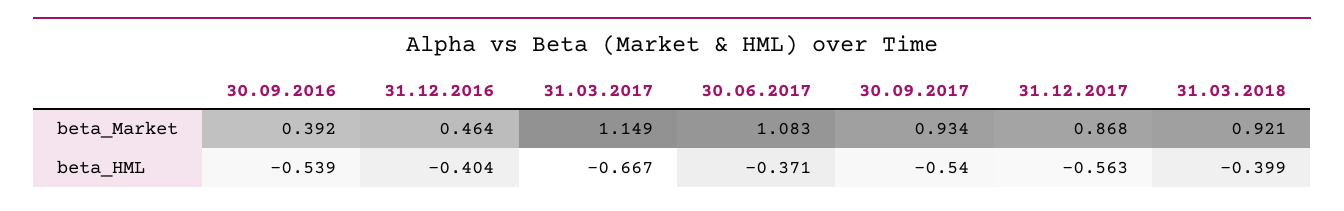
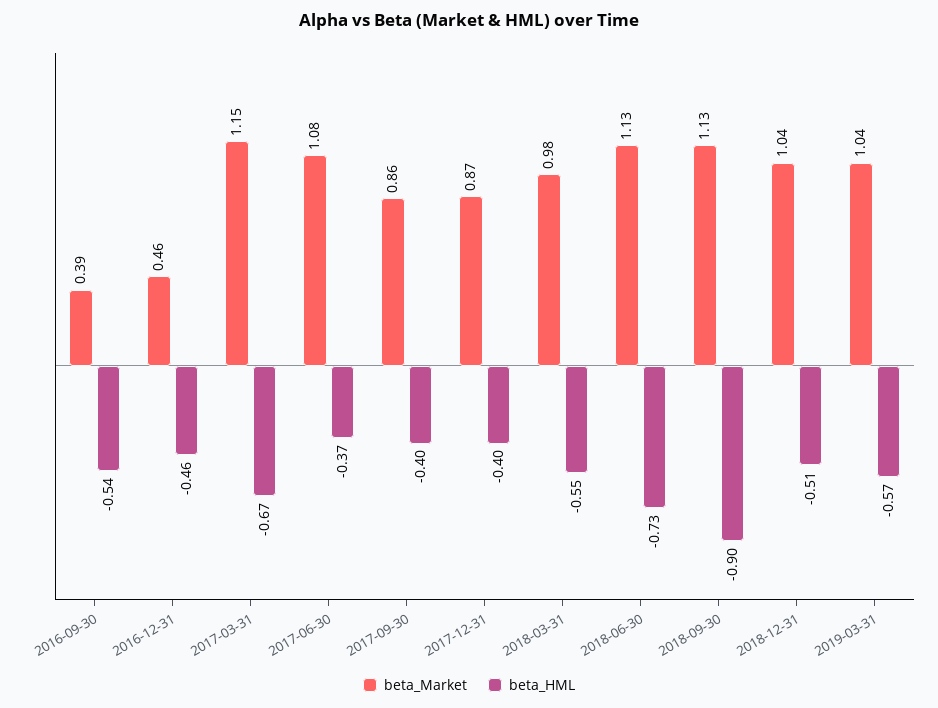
beta_Market, 30.09.2017: 0.934 -> 0.86
beta_Market, 31.03.2018: 0.921 -> 0.98
beta_HML, 31.12.2016: -0.404 -> -0.46
beta_HML, 30.09.2017: -0.54 -> -0.4
beta_HML, 31.12.2017: -0.563 -> -0.4
beta_HML, 31.03.2018: -0.399 -> -0.55
beta_Market, 2018-06-30: none -> 1.13
beta_HML, 2018-06-30: none -> -0.73
beta_Market, 2018-09-30: none -> 1.13
beta_HML, 2018-09-30: none -> -0.9
beta_Market, 2018-12-31: none -> 1.04
beta_HML, 2018-12-31: none -> -0.51
beta_Market, 2019-03-31: none -> 1.04
beta_HML, 2019-03-31: none -> -0.57

